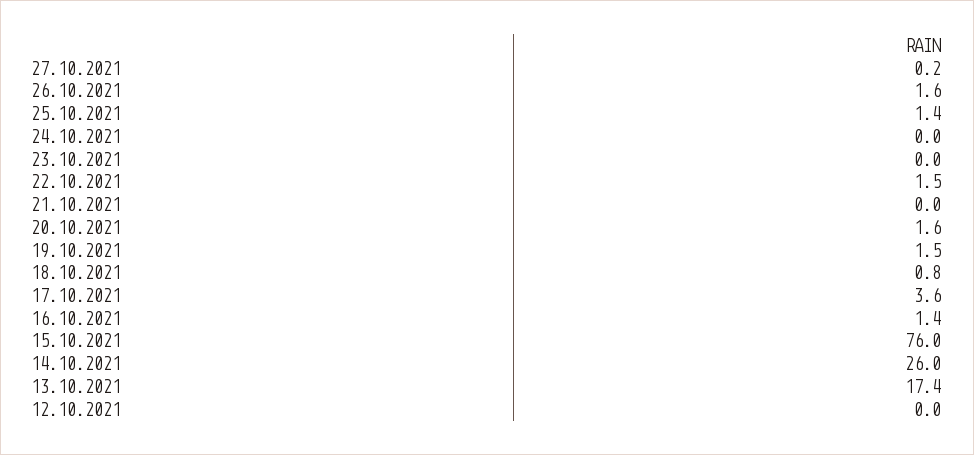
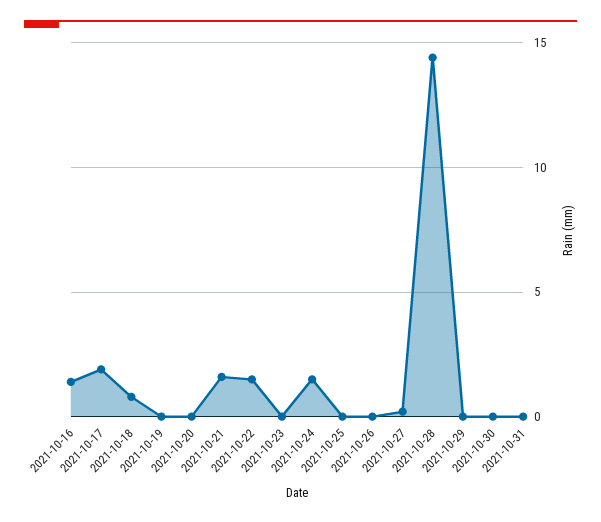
26.10.2021: 1.6 -> 0
25.10.2021: 1.4 -> 0
24.10.2021: 0 -> 1.5
21.10.2021: 0 -> 1.5
20.10.2021: 1.6 -> 0
19.10.2021: 1.5 -> 0
17.10.2021: 3.6 -> 2
15.10.2021: 76 -> none
14.10.2021: 26 -> none
13.10.2021: 17.4 -> none
12.10.2021: 0 -> none
2021-10-28: none -> 14.5
2021-10-29: none -> 0
2021-10-30: none -> 0
2021-10-31: none -> 0

